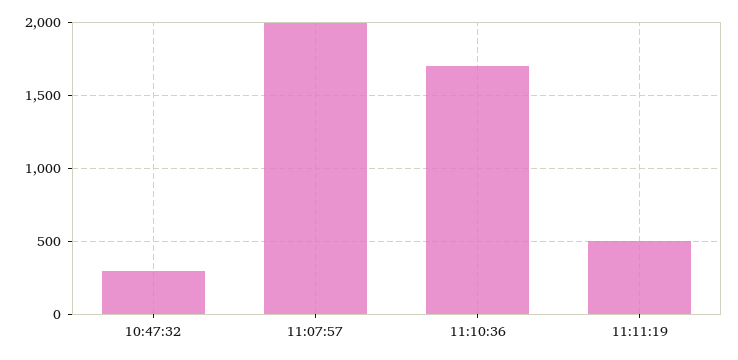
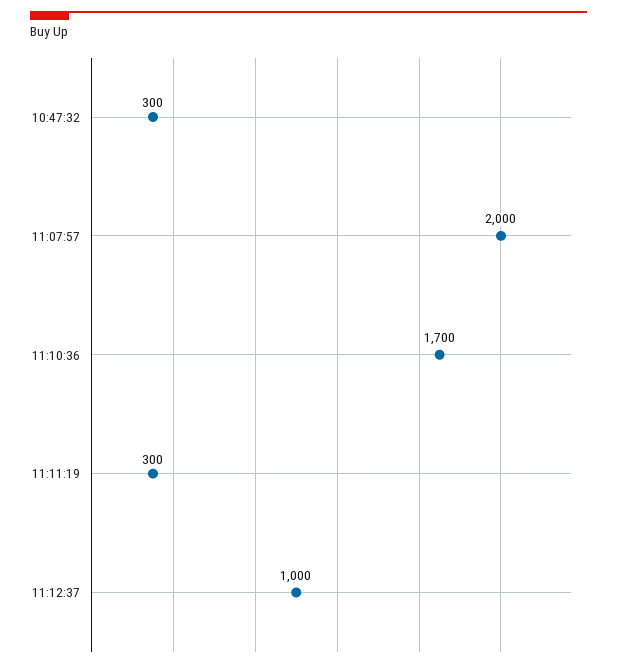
11:11:19: 500 -> 300
11:12:37: none -> 1000

